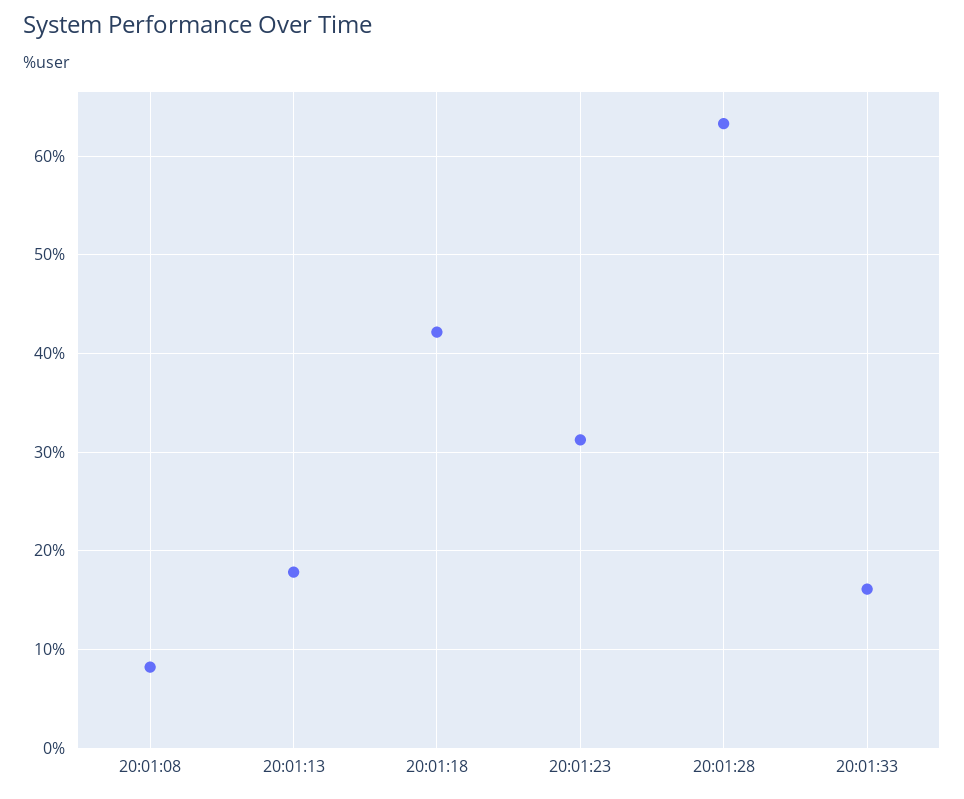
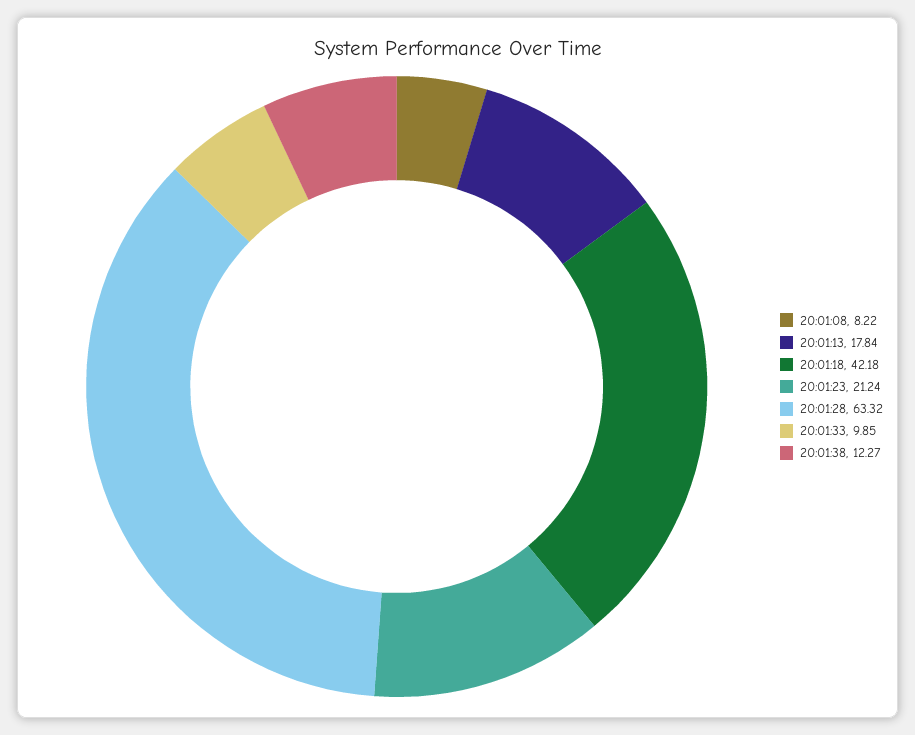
20:01:23: 31 -> 21.24
20:01:33: 16 -> 9.85
20:01:38: none -> 12.27

